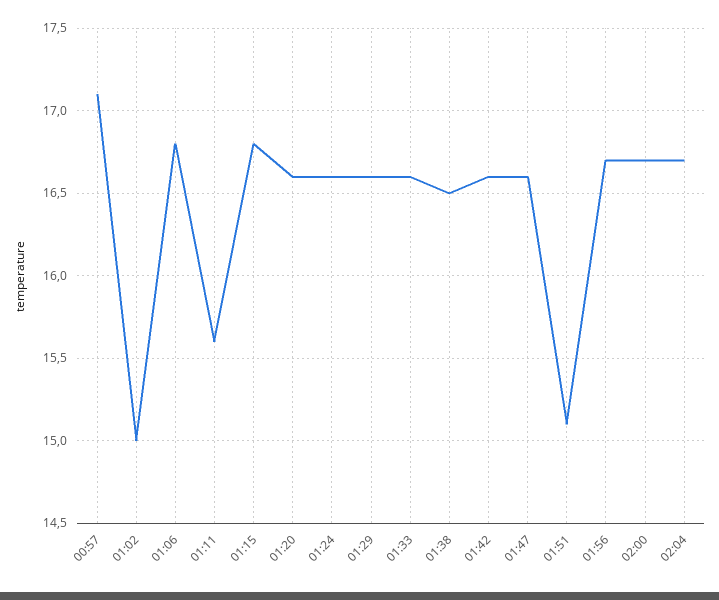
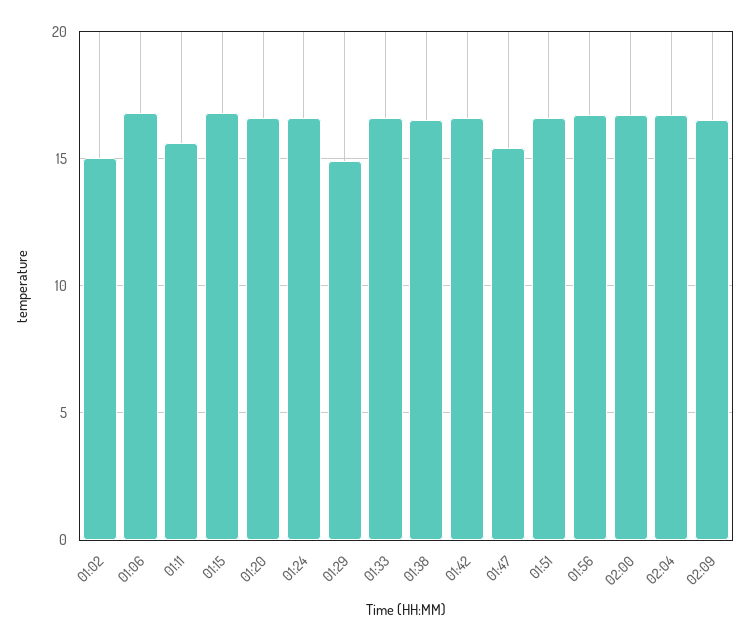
00:57: 17.1 -> none
01:29: 16.6 -> 15
01:47: 16.6 -> 15.5
01:51: 15.1 -> 16.5
02:09: none -> 16.5

